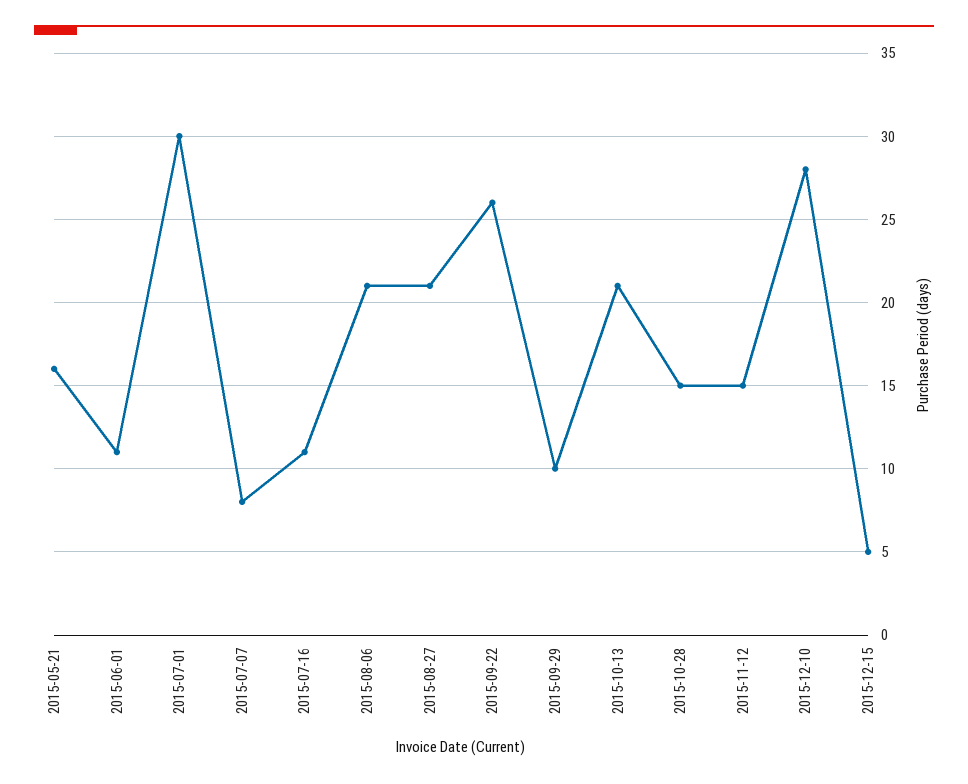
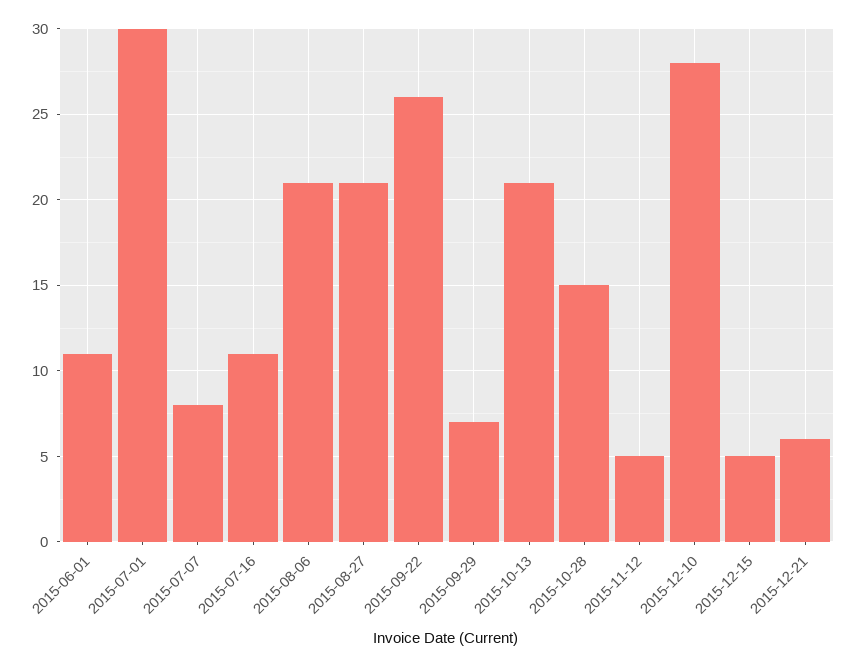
2015-05-21: 16 -> none
2015-09-29: 10 -> 7
2015-11-12: 15 -> 5
2015-12-21: none -> 6

